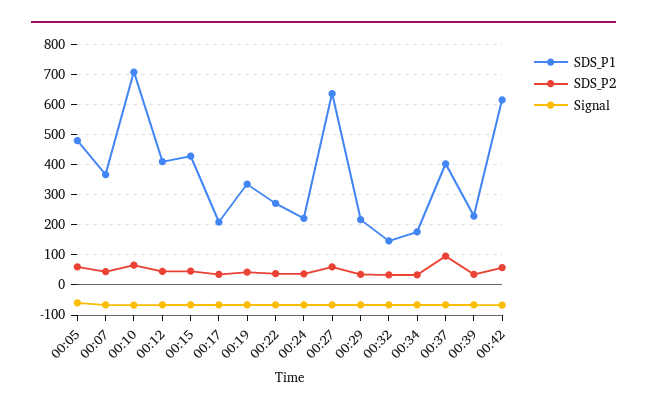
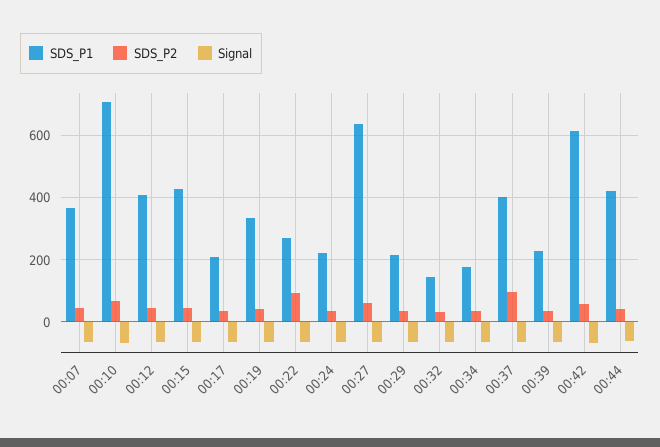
SDS_P1, 00:05: 480 -> none
SDS_P2, 00:05: 60 -> none
Signal, 00:05: -60 -> none
SDS_P2, 00:22: 40 -> 100
SDS_P1, 00:44: none -> 420
SDS_P2, 00:44: none -> 40
Signal, 00:44: none -> -60

